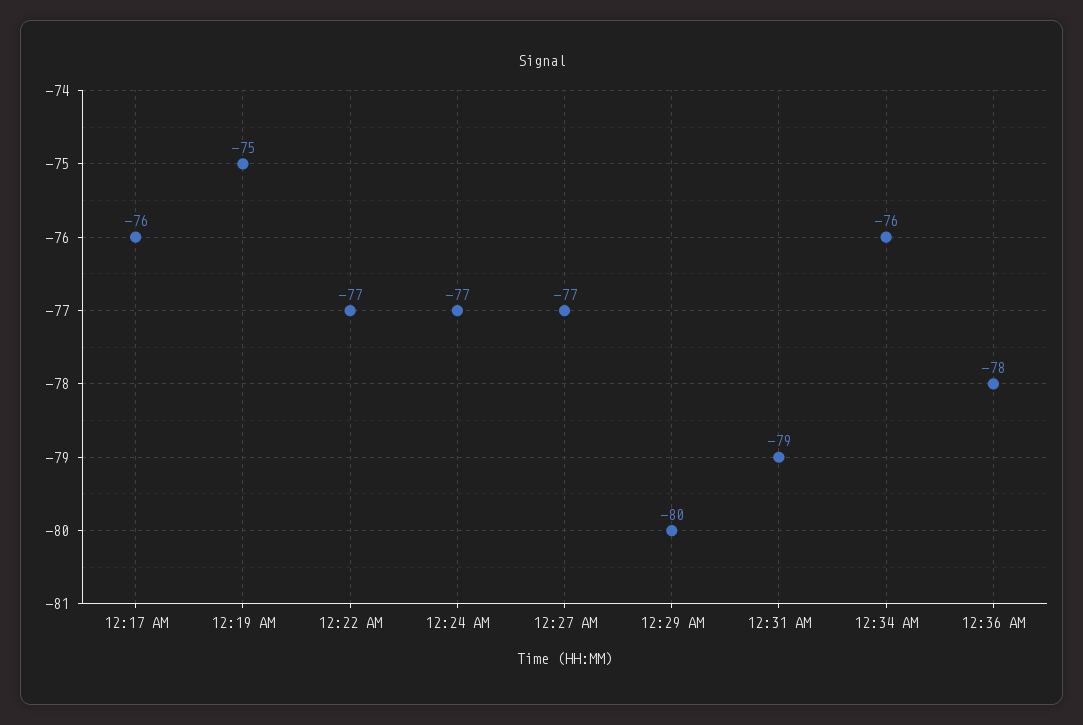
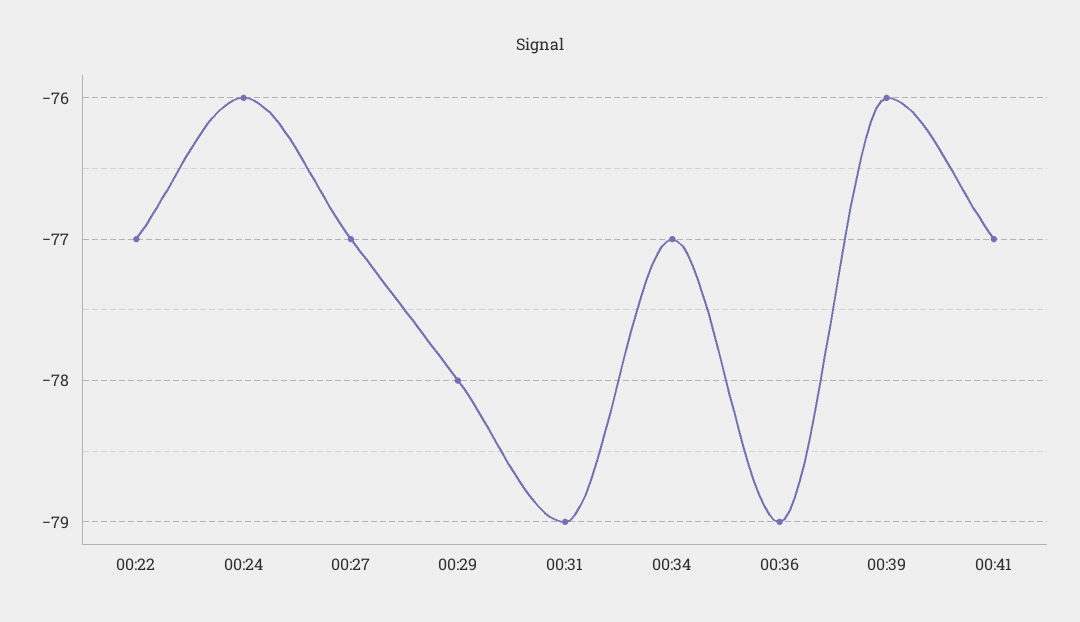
12:17 AM: -76 -> none
12:19 AM: -75 -> none
12:24 AM: -77 -> -76
12:29 AM: -80 -> -78
12:34 AM: -76 -> -77
12:36 AM: -78 -> -79
00:39: none -> -76
00:41: none -> -77

